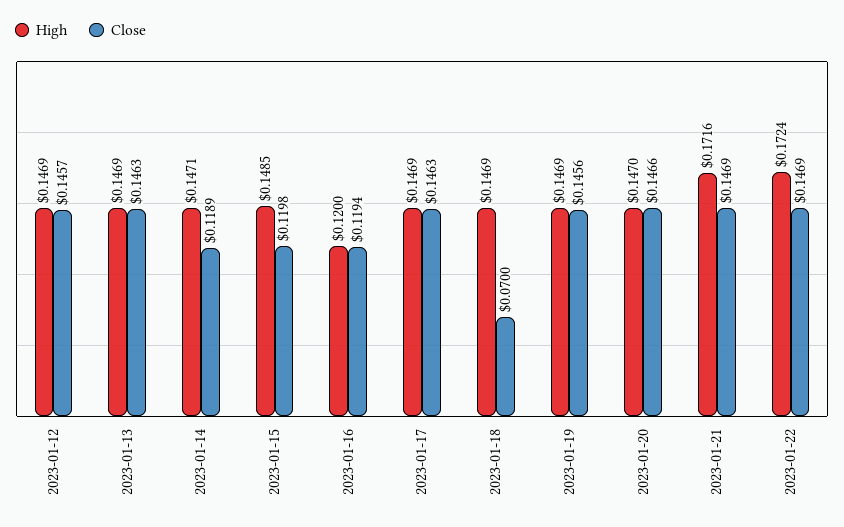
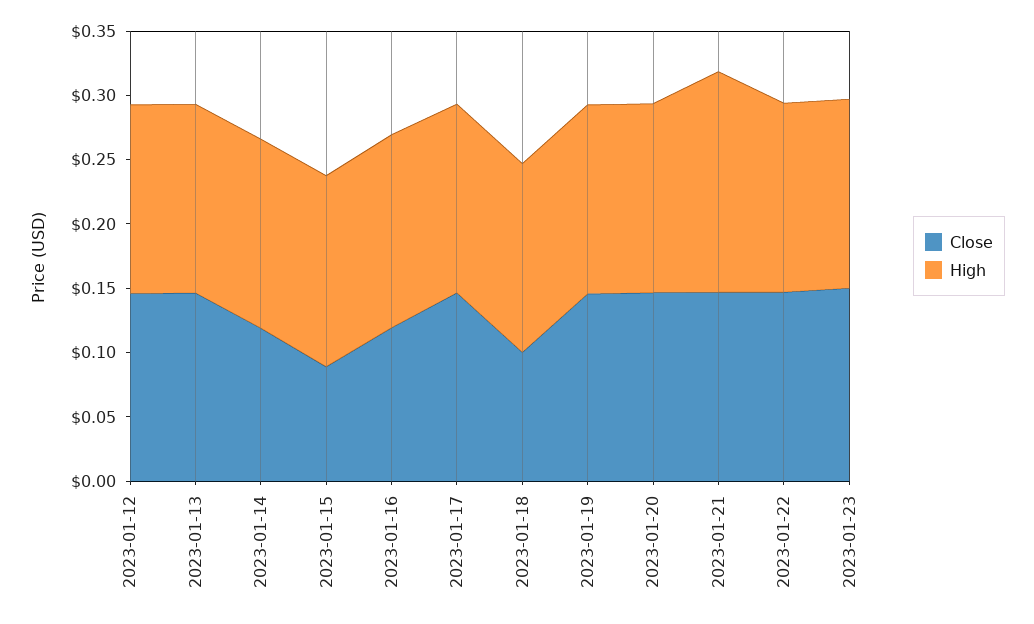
Close, 2023-01-15: 0.1198 -> 0.09
High, 2023-01-16: 0.12 -> 0.15
Close, 2023-01-18: 0.07 -> 0.1
High, 2023-01-22: 0.1724 -> 0.15
Close, 2023-01-23: none -> 0.15
High, 2023-01-23: none -> 0.15

